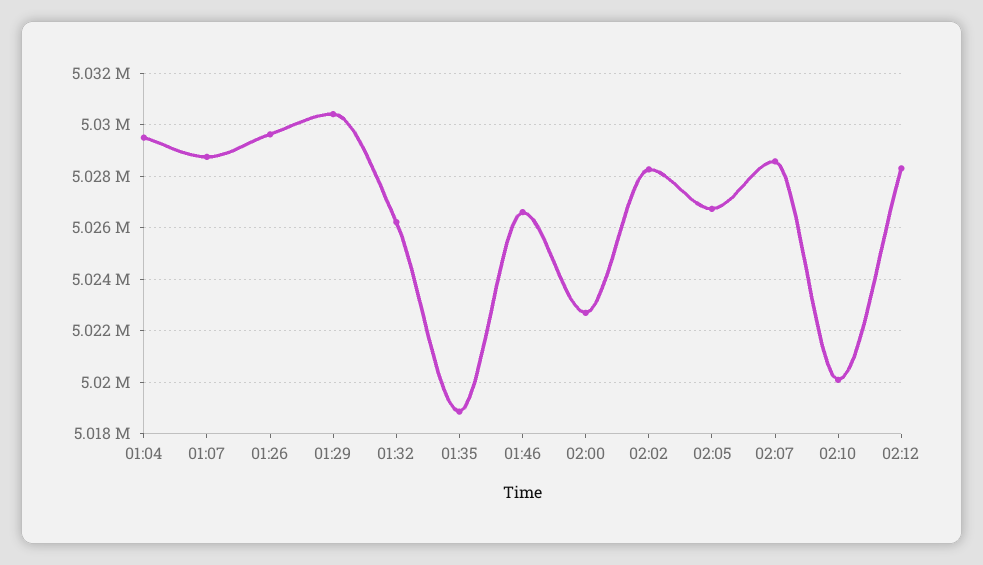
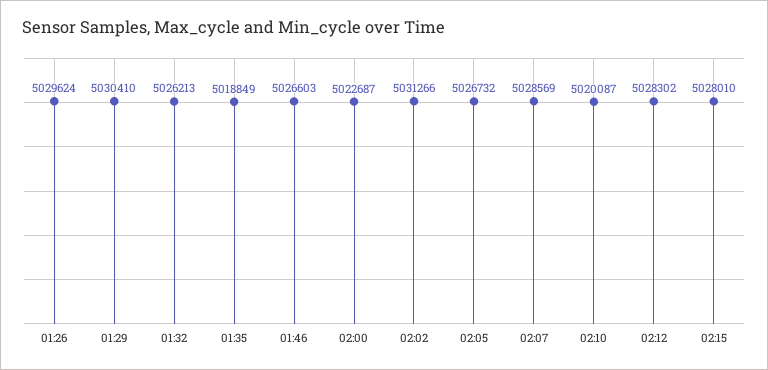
01:04: 5029500 -> none
01:07: 5028750 -> none
02:02: 5028250 -> 5031266
02:15: none -> 5028010

